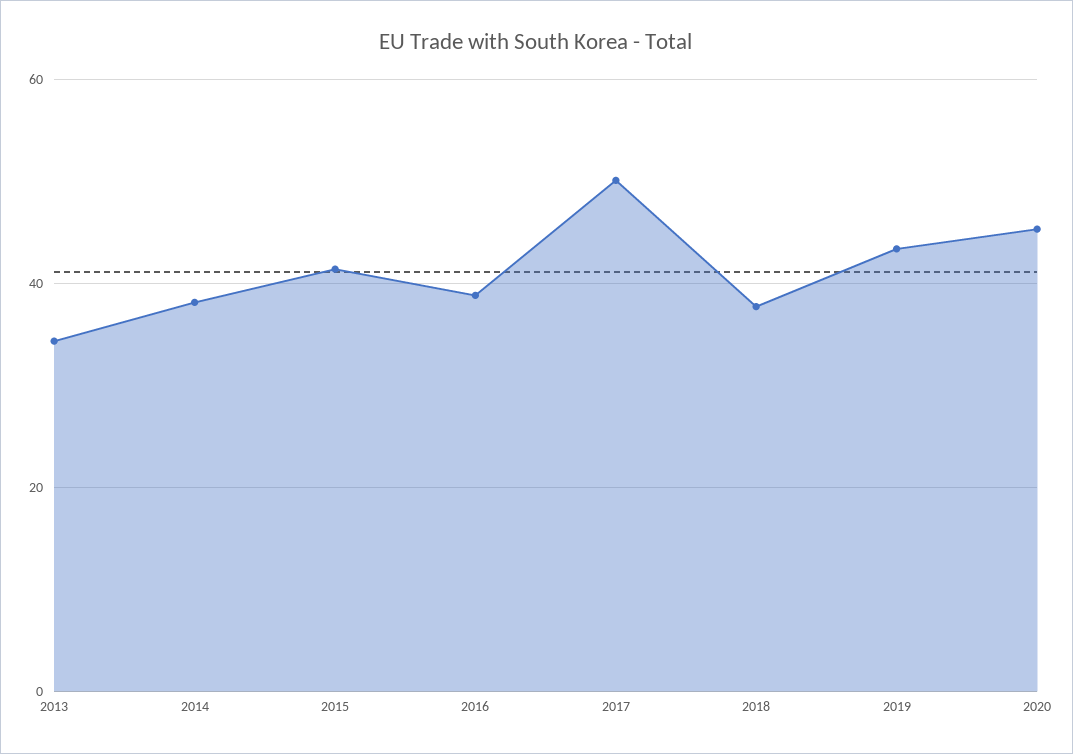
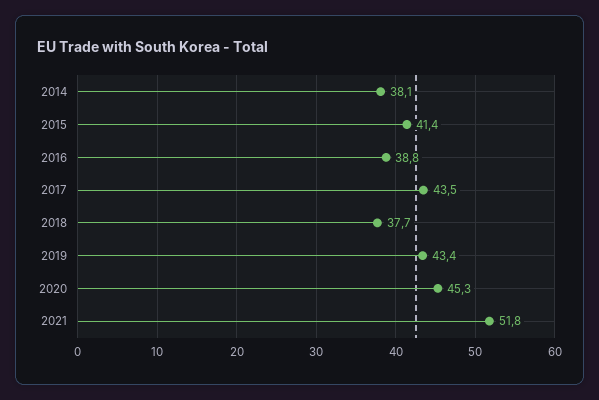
2013: 34 -> none
2017: 50 -> 43.5
2021: none -> 51.8

